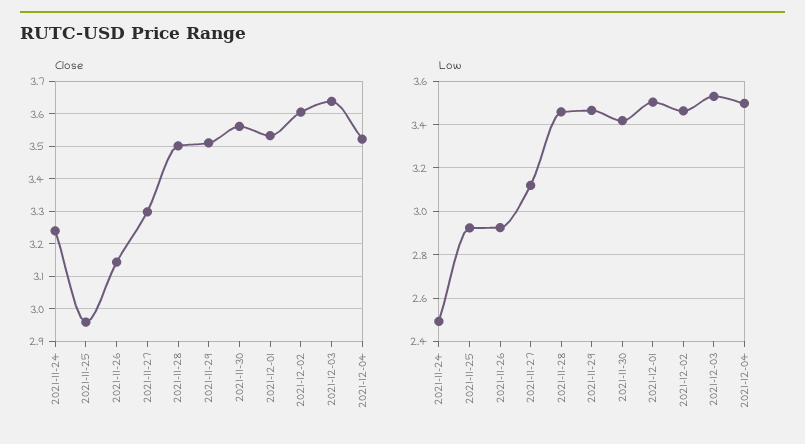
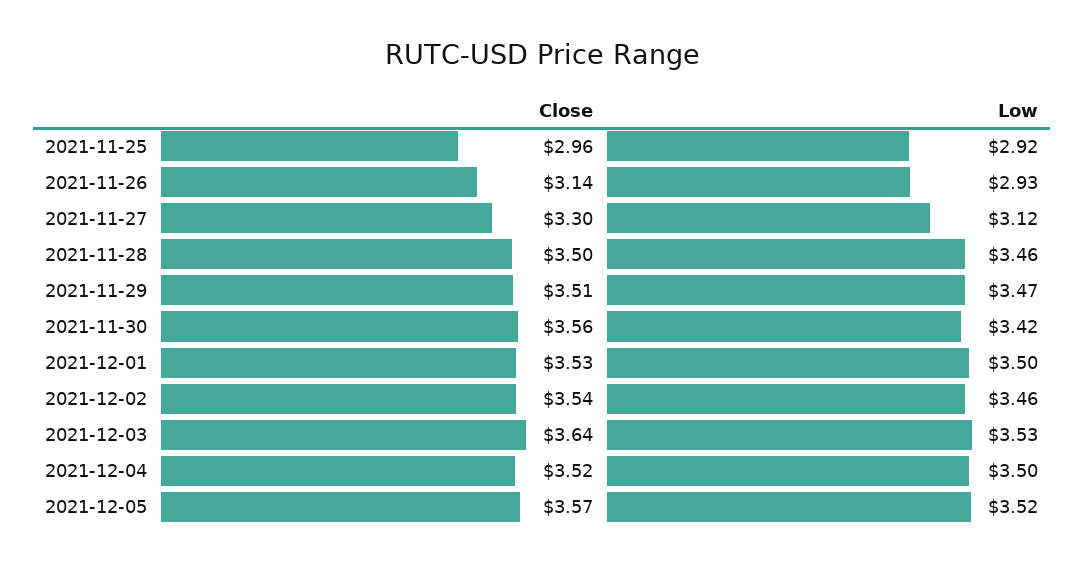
Close, 2021-11-24: 3.24 -> none
Close, 2021-12-02: 3.6 -> 3.54
Low, 2021-11-24: 2.5 -> none
Close, 2021-12-05: none -> 3.57
Low, 2021-12-05: none -> 3.52

